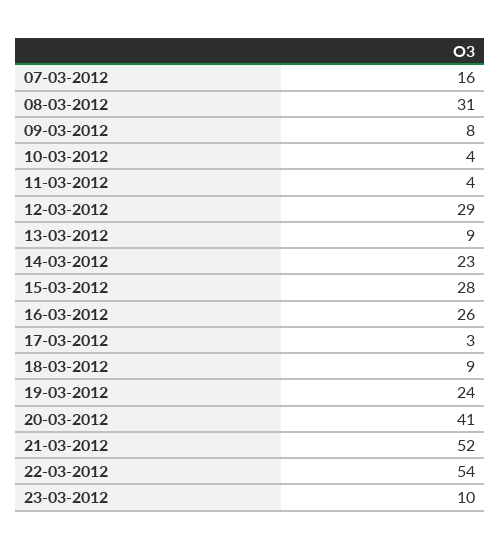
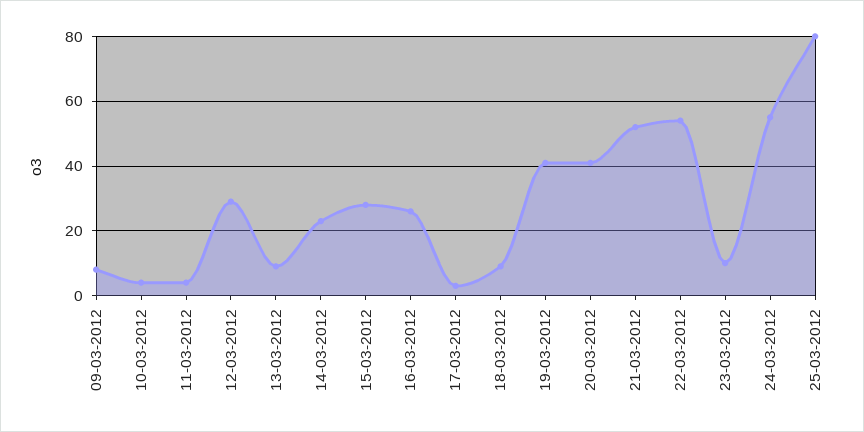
07-03-2012: 16 -> none
08-03-2012: 31 -> none
19-03-2012: 24 -> 40
24-03-2012: none -> 55
25-03-2012: none -> 80

